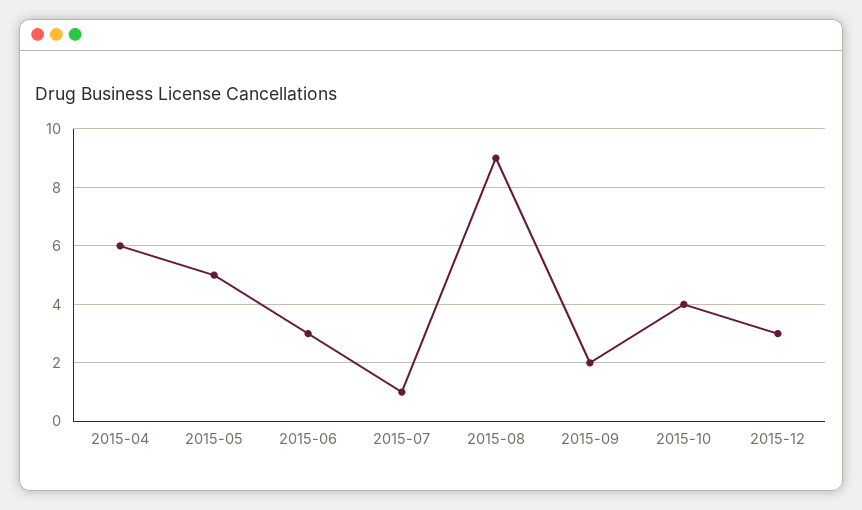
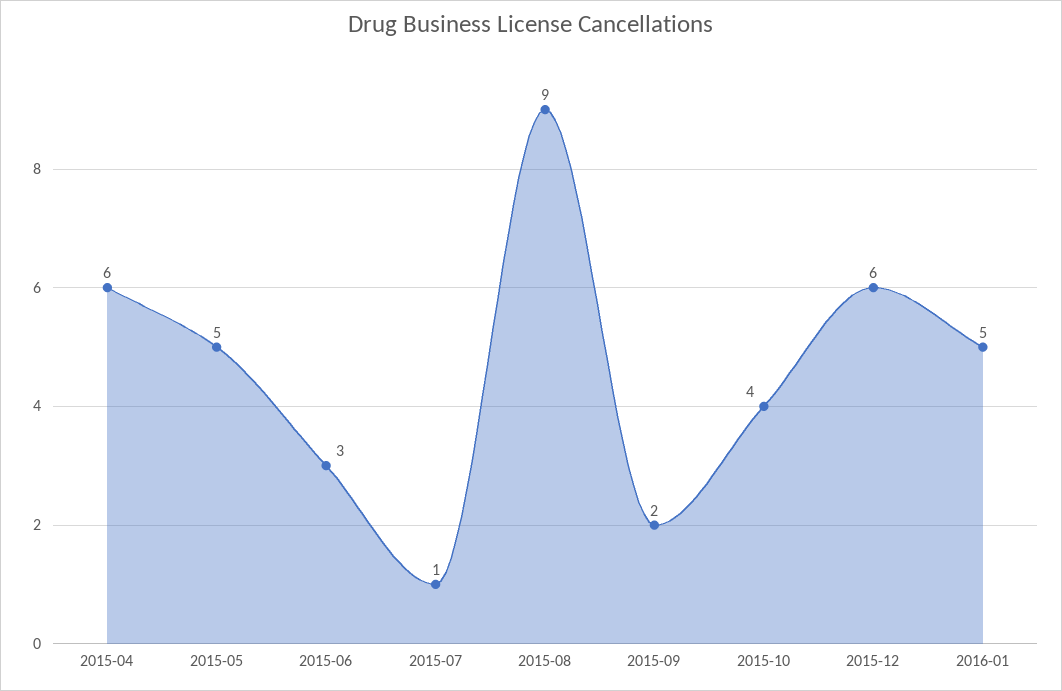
2015-12: 3 -> 6
2016-01: none -> 5

